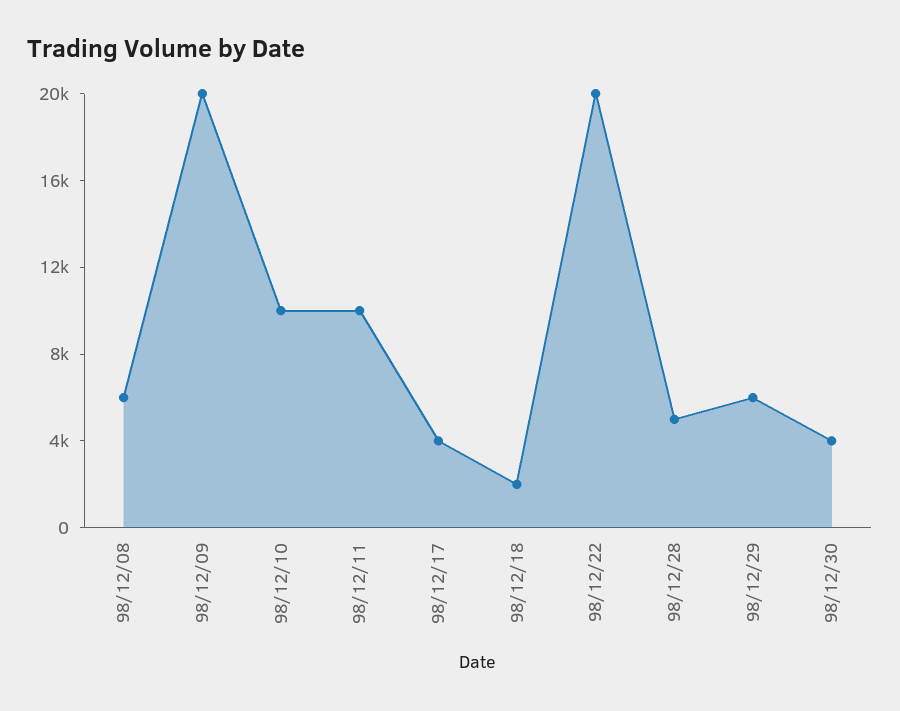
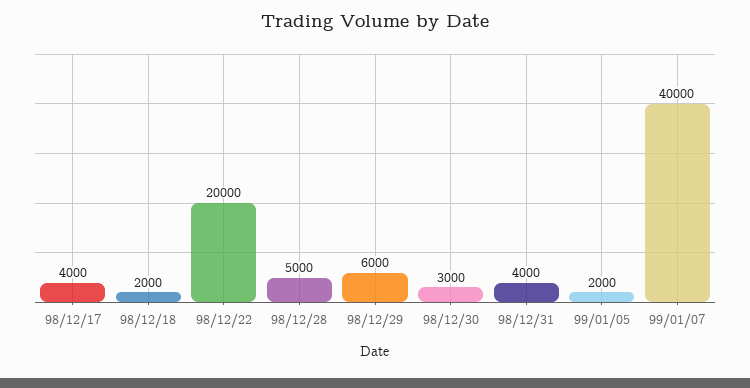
98/12/08: 6000 -> none
98/12/09: 20000 -> none
98/12/10: 10000 -> none
98/12/11: 10000 -> none
98/12/30: 4000 -> 3000
98/12/31: none -> 4000
99/01/05: none -> 2000
99/01/07: none -> 40000

